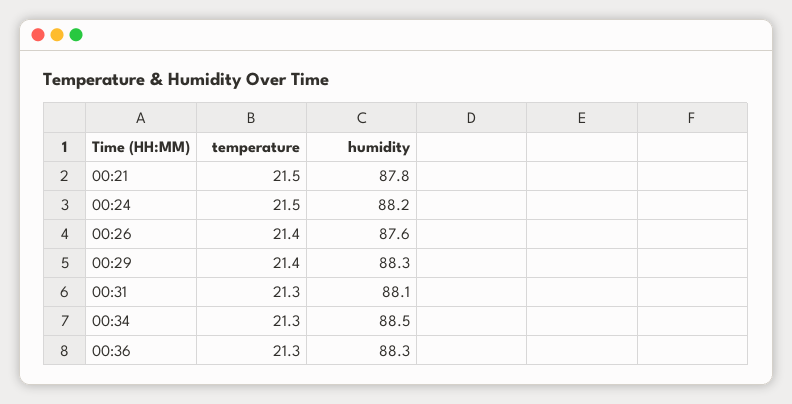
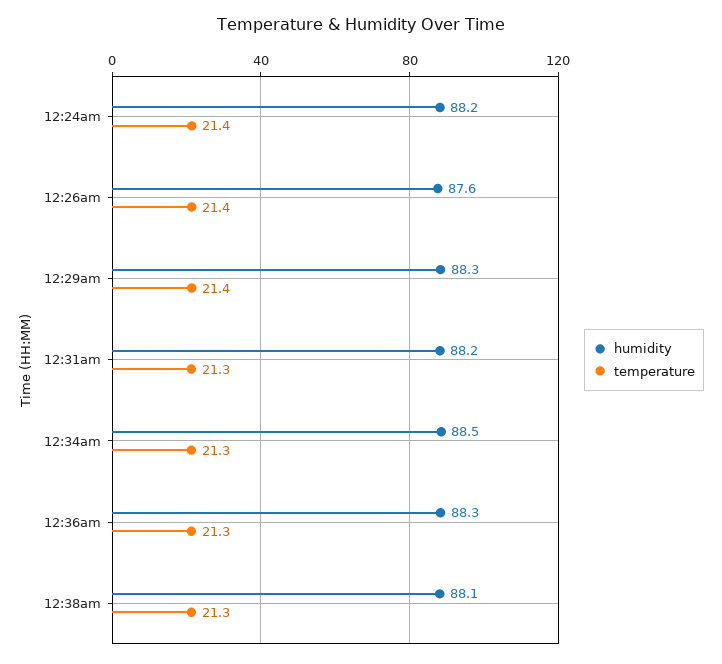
temperature, 00:21: 21.5 -> none
humidity, 00:21: 87.8 -> none
temperature, 00:24: 21.5 -> 21.4
humidity, 00:31: 88.1 -> 88.2
humidity, 12:38am: none -> 88.1
temperature, 12:38am: none -> 21.3

